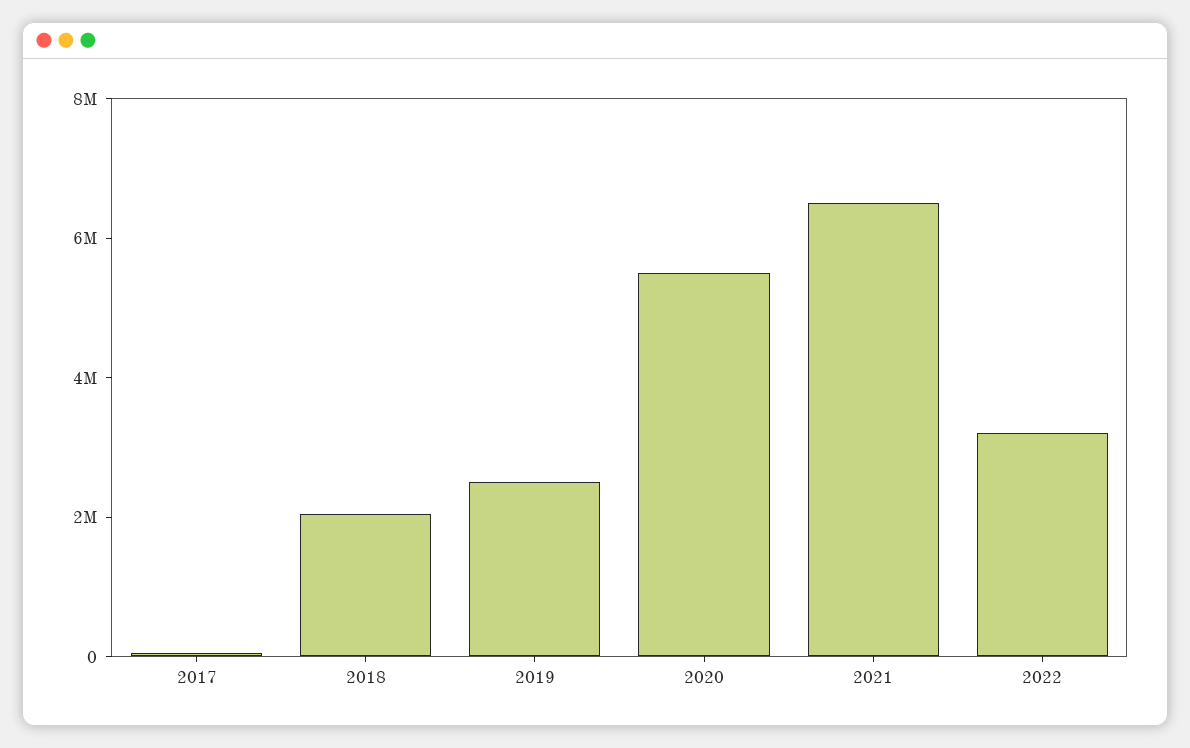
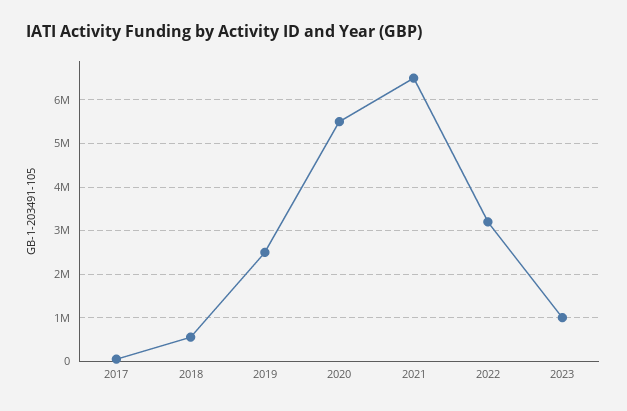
2018: 2000000 -> 600000
2023: none -> 1000000

